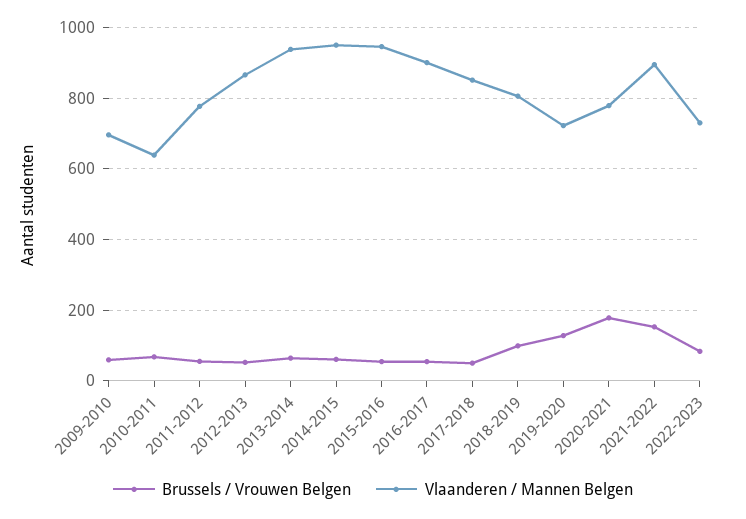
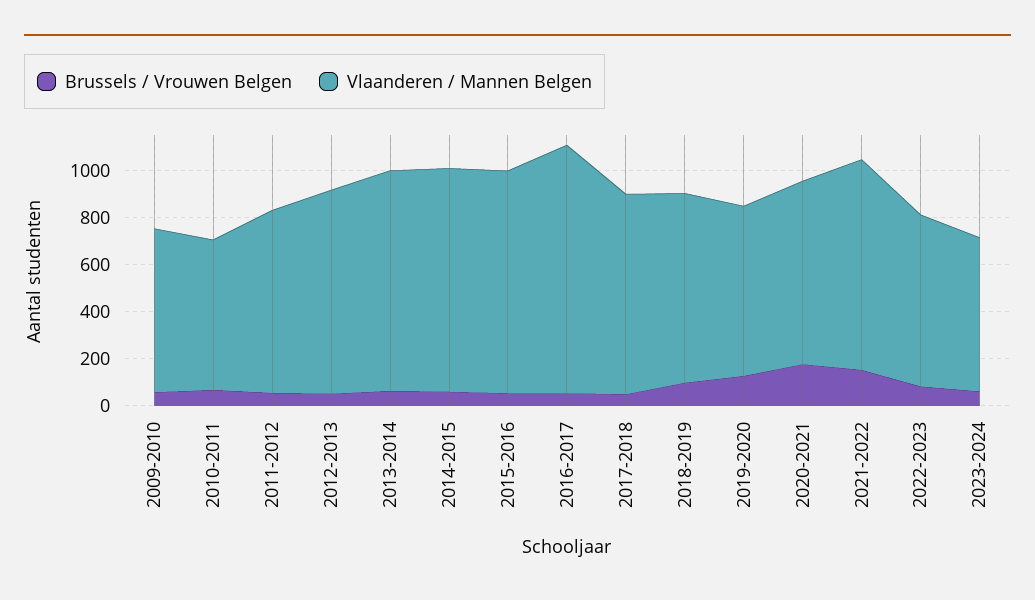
Vlaanderen / Mannen Belgen, 2016-2017: 900 -> 1050
Brussels / Vrouwen Belgen, 2023-2024: none -> 50
Vlaanderen / Mannen Belgen, 2023-2024: none -> 650

